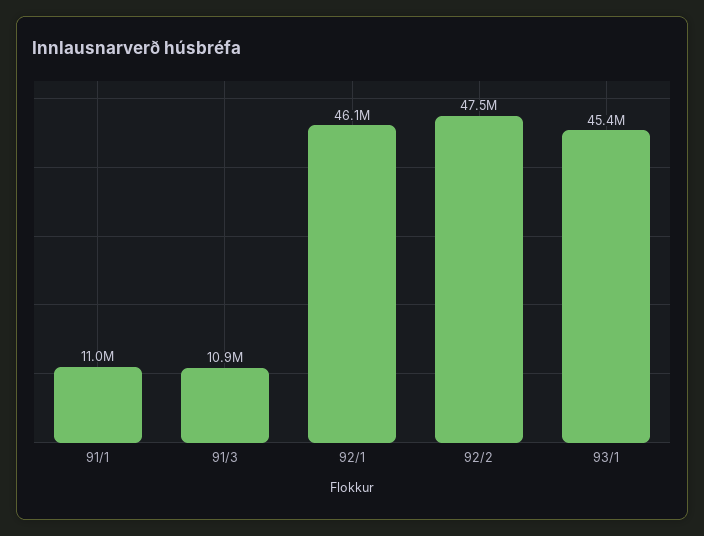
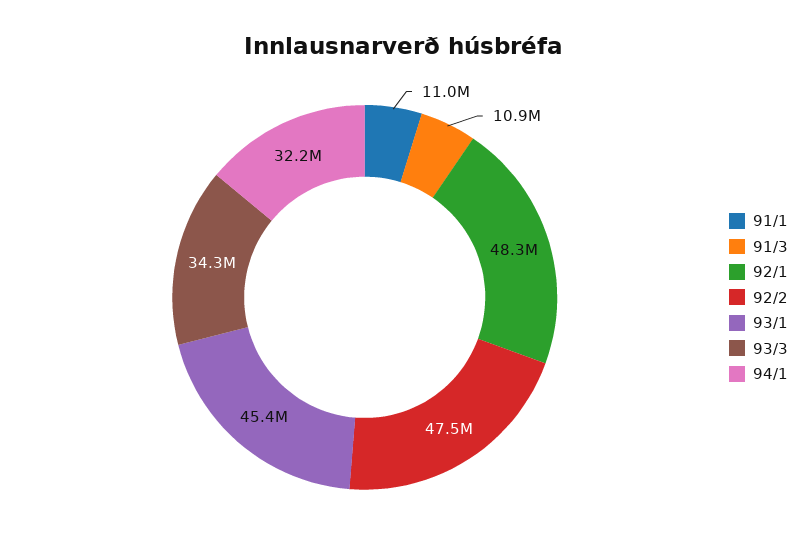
92/1: 46100000 -> 48300000
93/3: none -> 34300000
94/1: none -> 32200000

